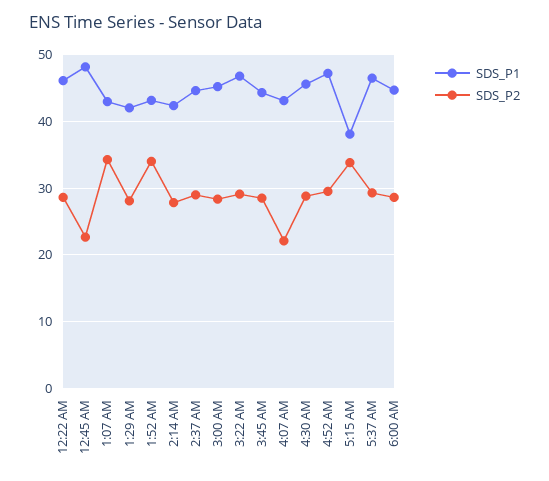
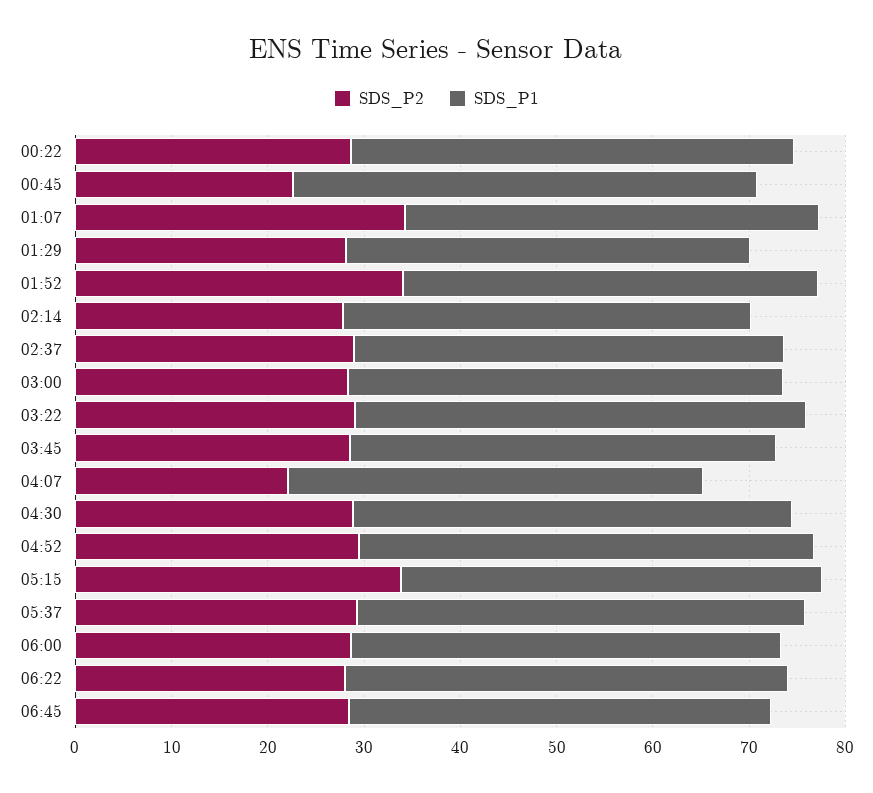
SDS_P1, 5:15 AM: 38 -> 44
SDS_P2, 06:22: none -> 28
SDS_P1, 06:22: none -> 46
SDS_P2, 06:45: none -> 28
SDS_P1, 06:45: none -> 44

